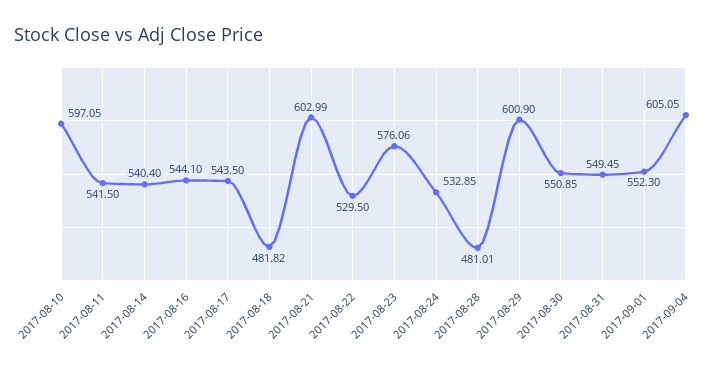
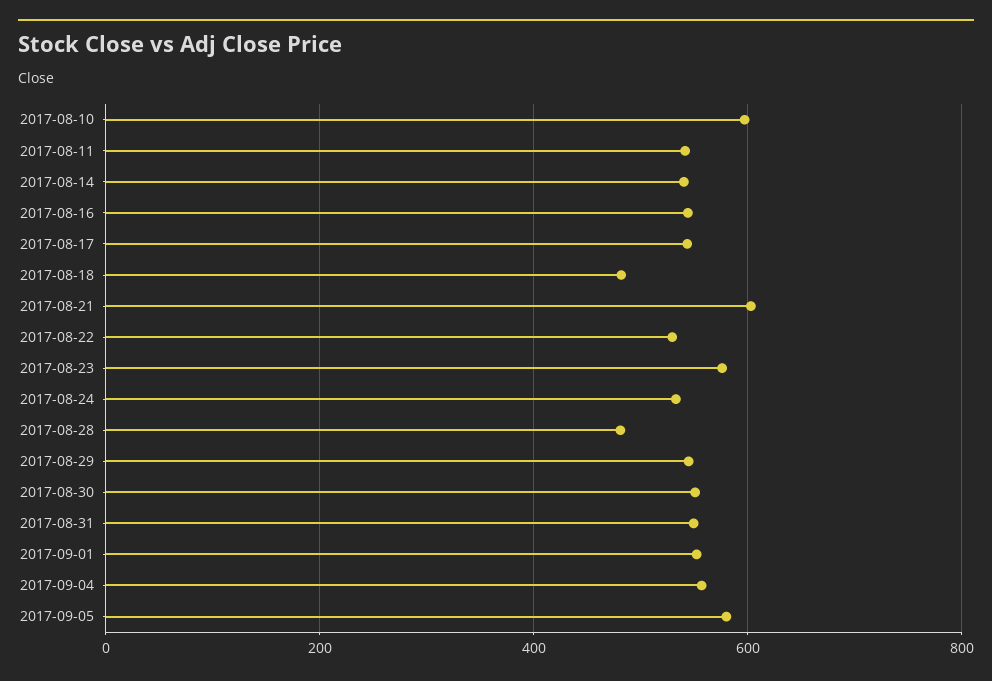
2017-08-29: 600.9 -> 540
2017-09-04: 605.05 -> 560
2017-09-05: none -> 580

